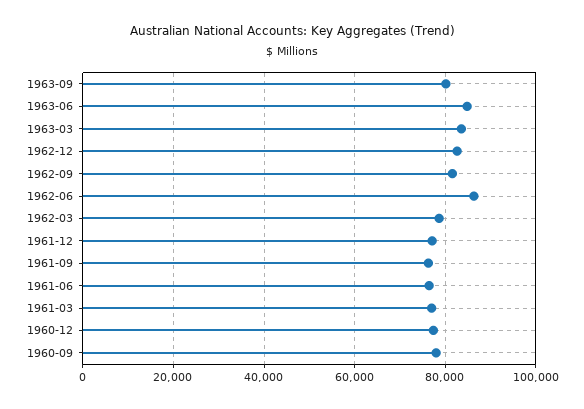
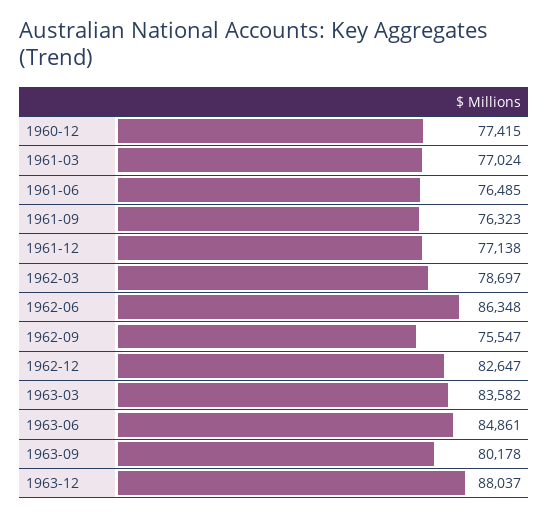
1962-09: 82000 -> 75547
1960-09: 78000 -> none
1963-12: none -> 88037

